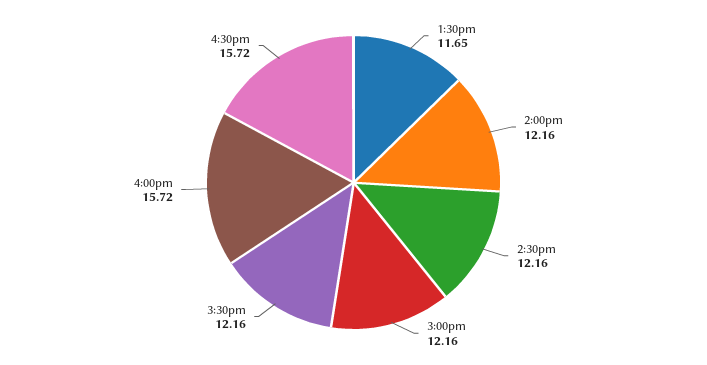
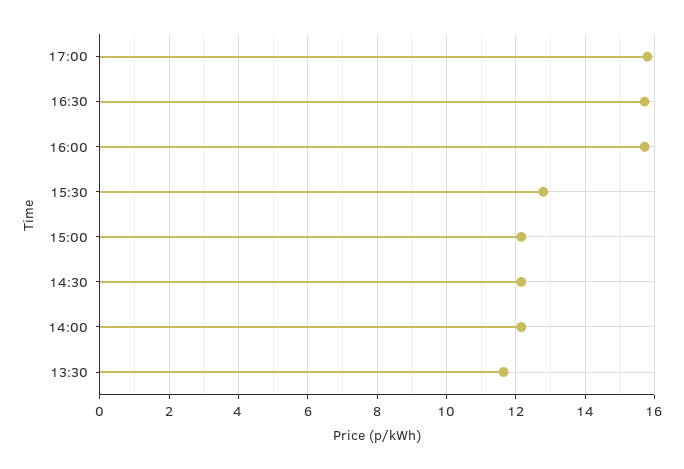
3:30pm: 12.16 -> 12.8
17:00: none -> 15.8

